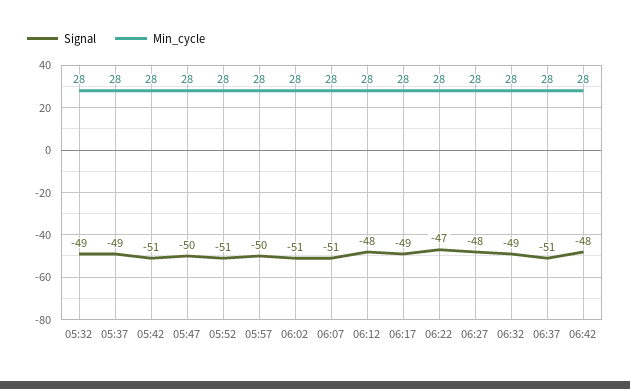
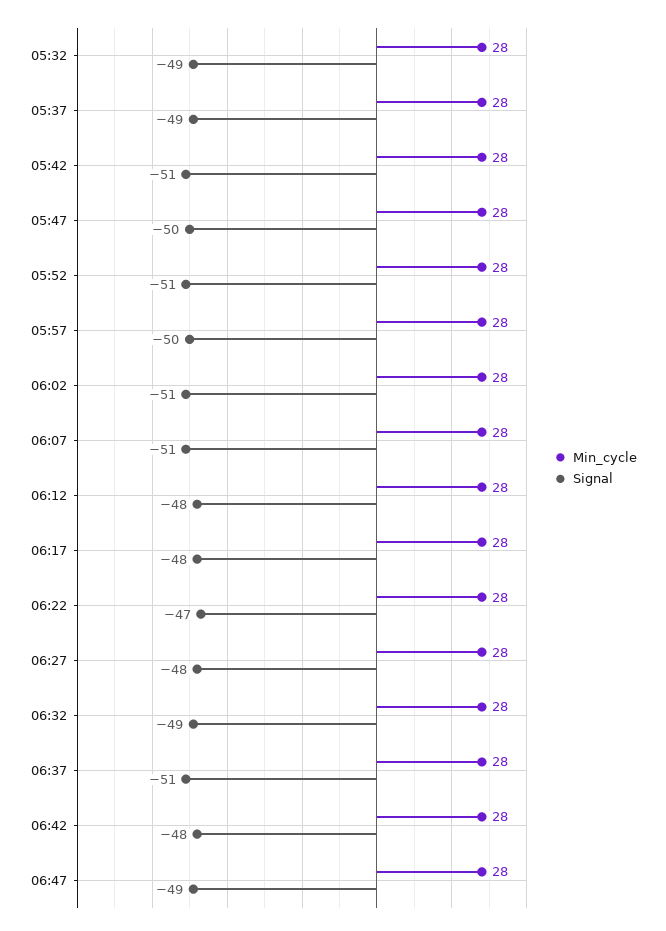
Signal, 06:17: -49 -> -48
Min_cycle, 06:47: none -> 28
Signal, 06:47: none -> -49

